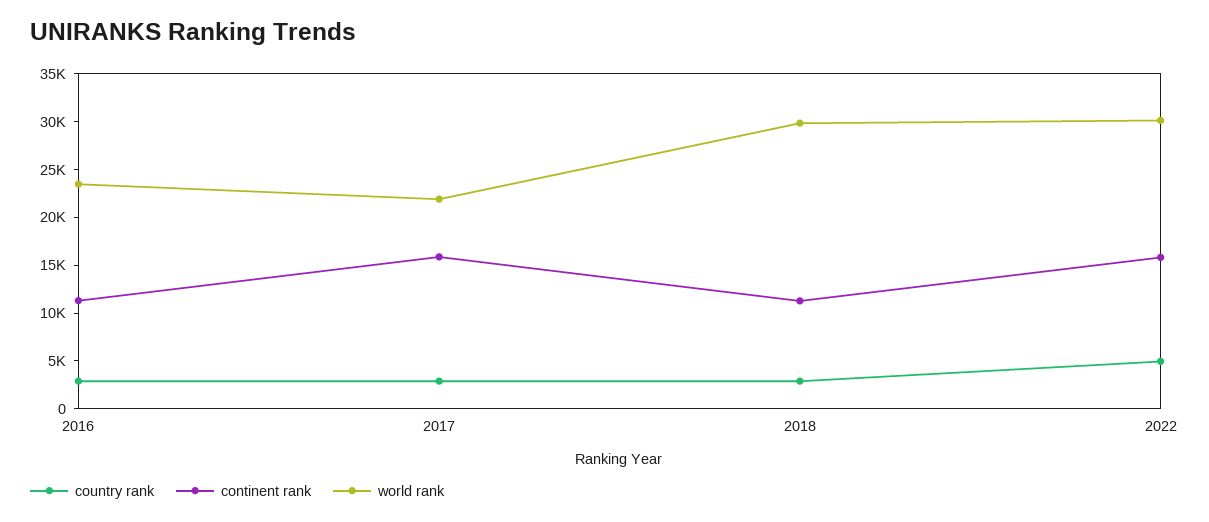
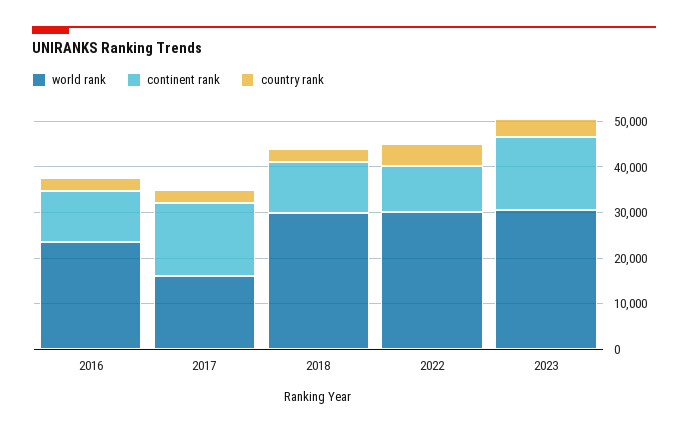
world rank, 2017: 22000 -> 16000
continent rank, 2022: 16000 -> 10000
world rank, 2023: none -> 30000
continent rank, 2023: none -> 16000
country rank, 2023: none -> 4000

